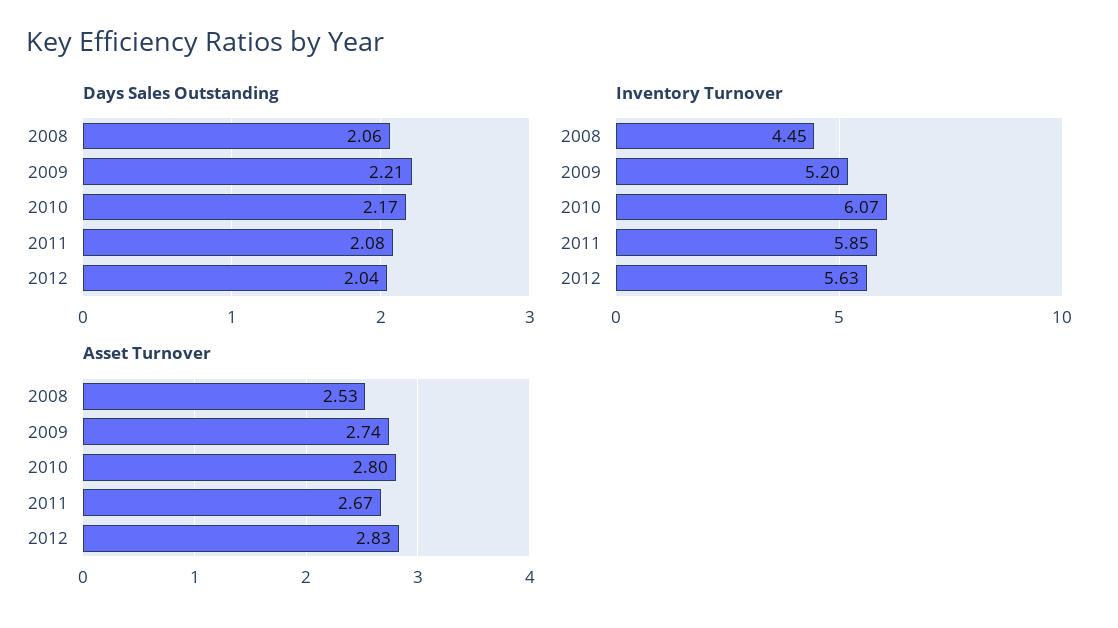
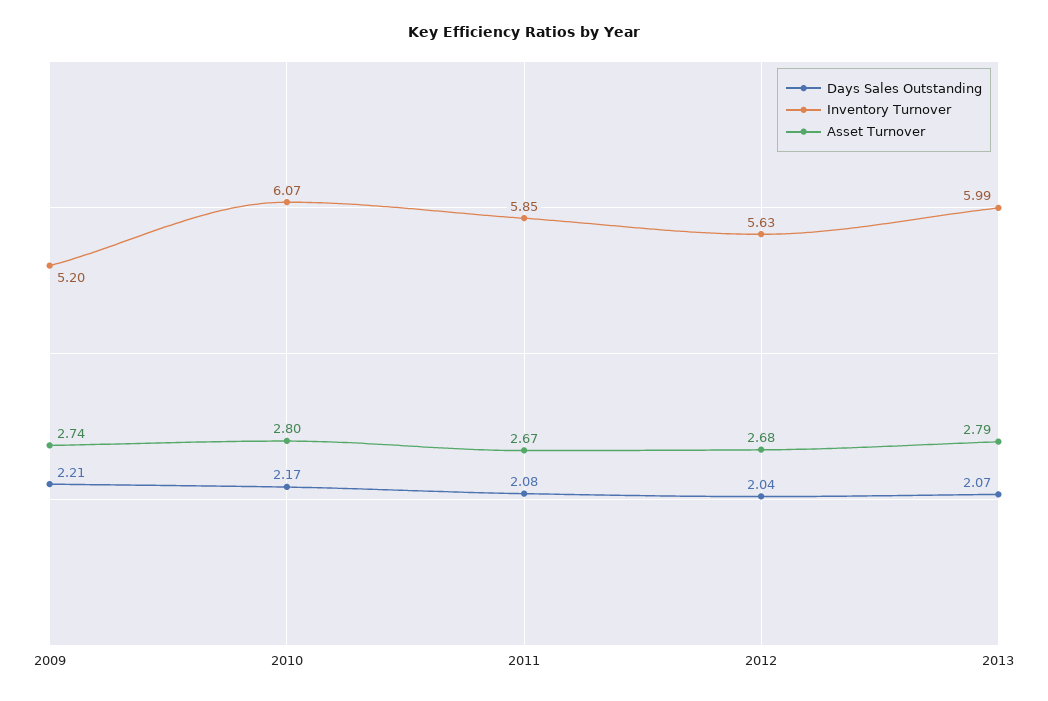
Days Sales Outstanding, 2008: 2.06 -> none
Inventory Turnover, 2008: 4.45 -> none
Asset Turnover, 2008: 2.53 -> none
Asset Turnover, 2012: 2.83 -> 2.68
Days Sales Outstanding, 2013: none -> 2.07
Inventory Turnover, 2013: none -> 5.99
Asset Turnover, 2013: none -> 2.79

